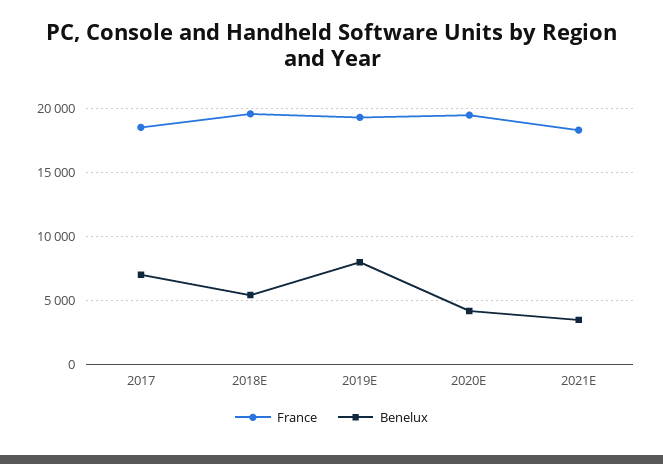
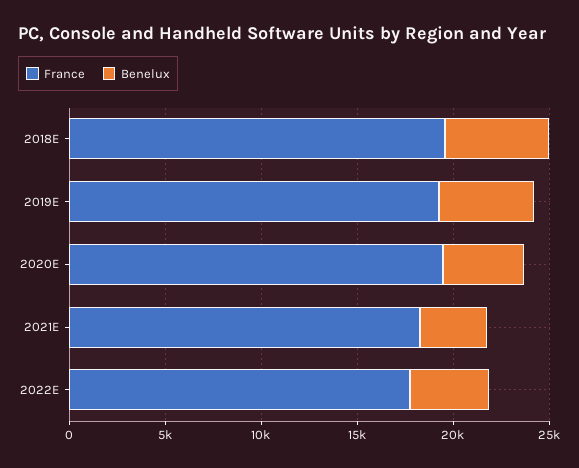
France, 2017: 18500 -> none
Benelux, 2017: 7000 -> none
Benelux, 2019E: 8000 -> 5000
France, 2022E: none -> 18000
Benelux, 2022E: none -> 4000

